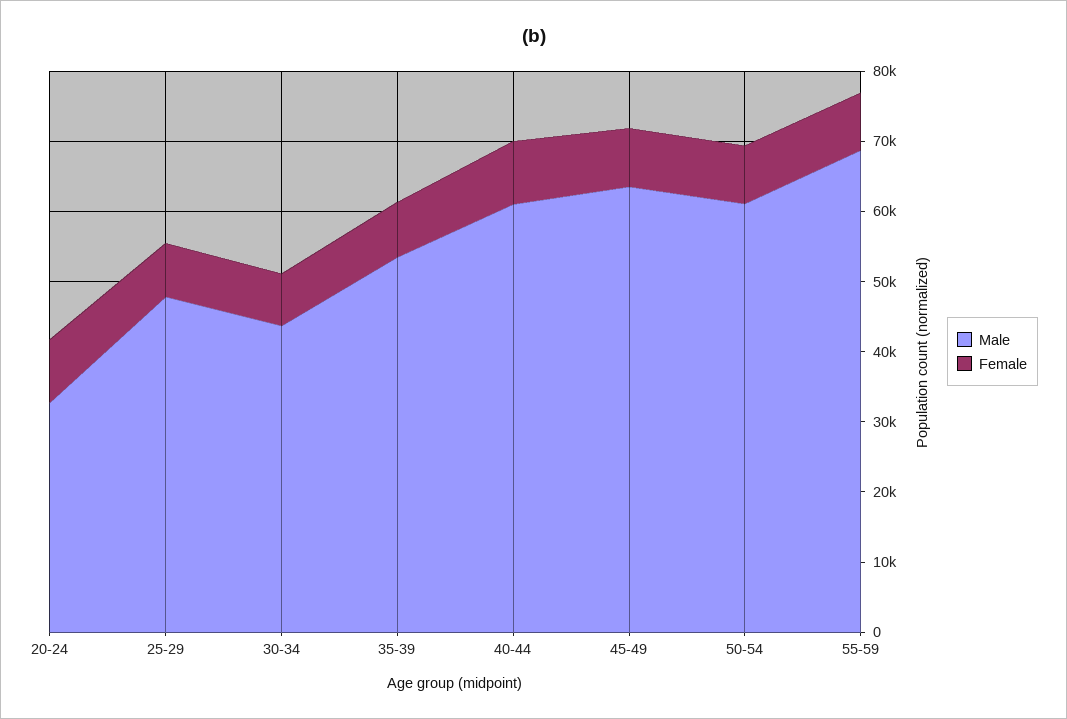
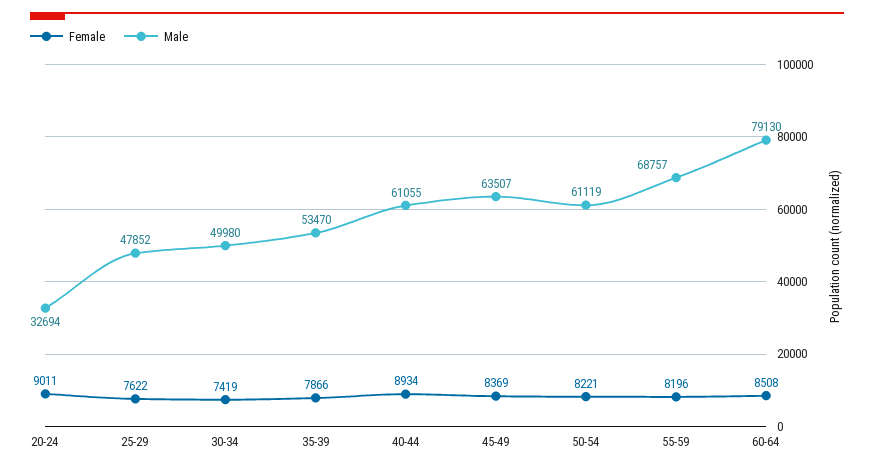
Male, 30-34: 44000 -> 49980
Female, 60-64: none -> 8508
Male, 60-64: none -> 79130

